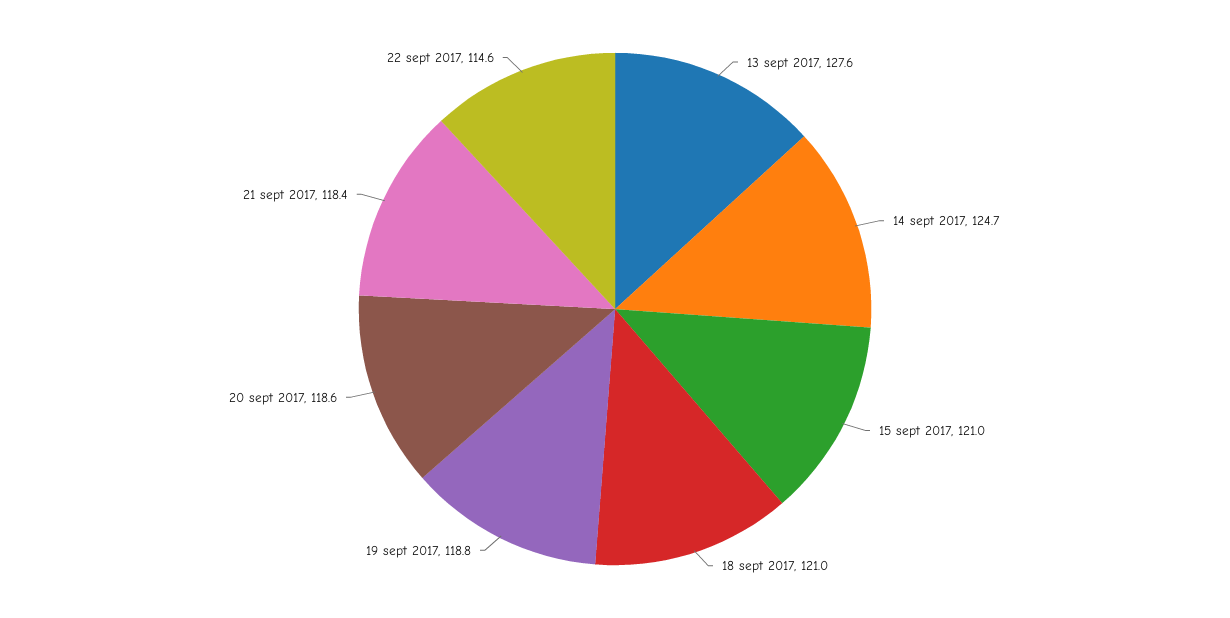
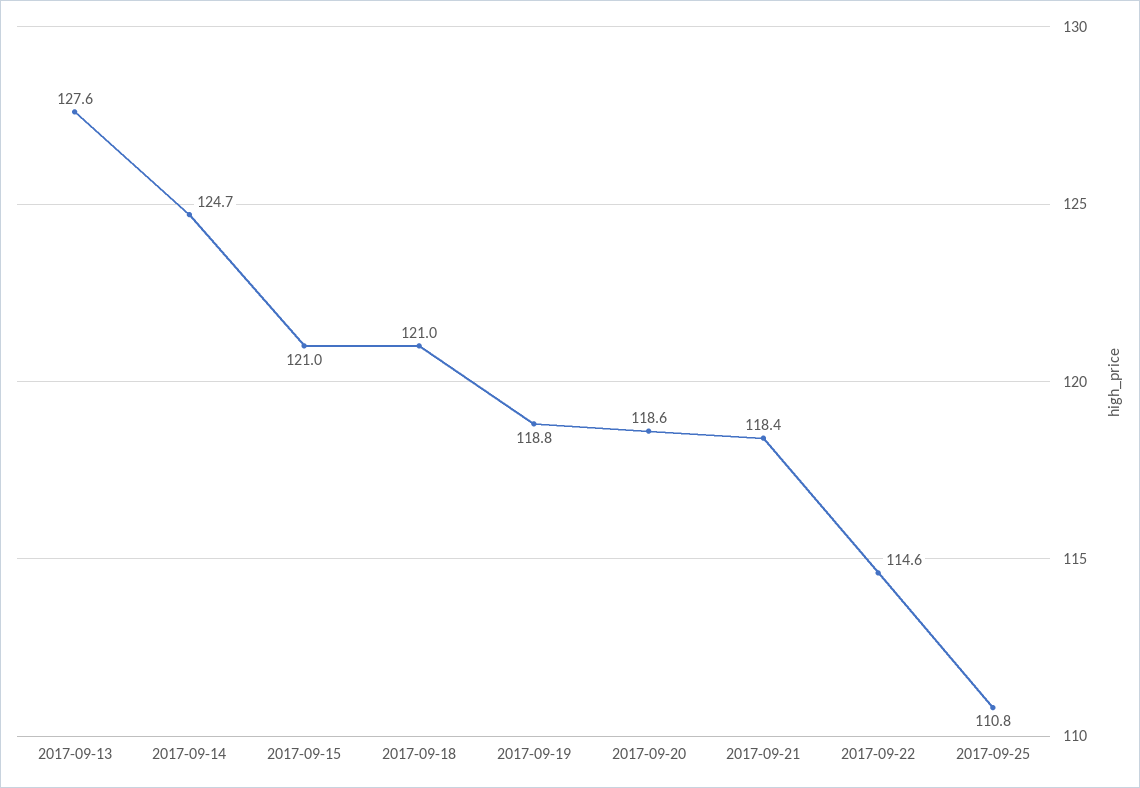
2017-09-25: none -> 110.8

